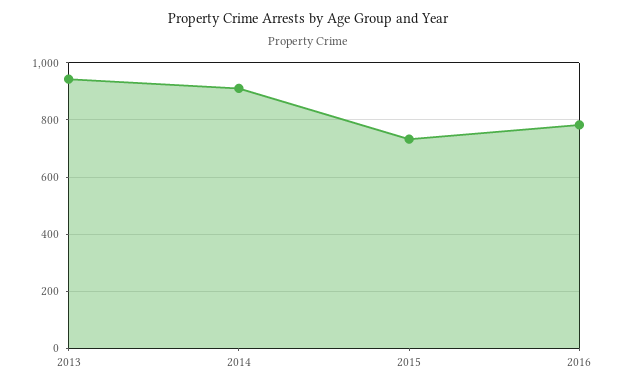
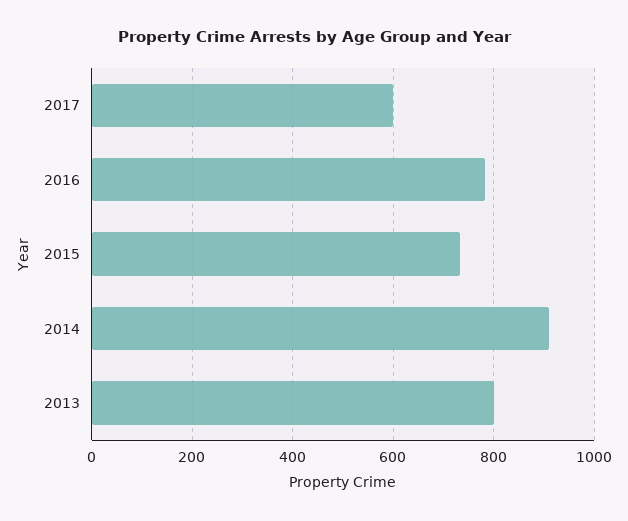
2013: 950 -> 800
2017: none -> 600

